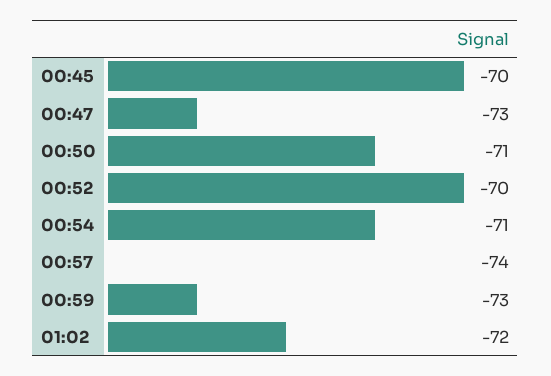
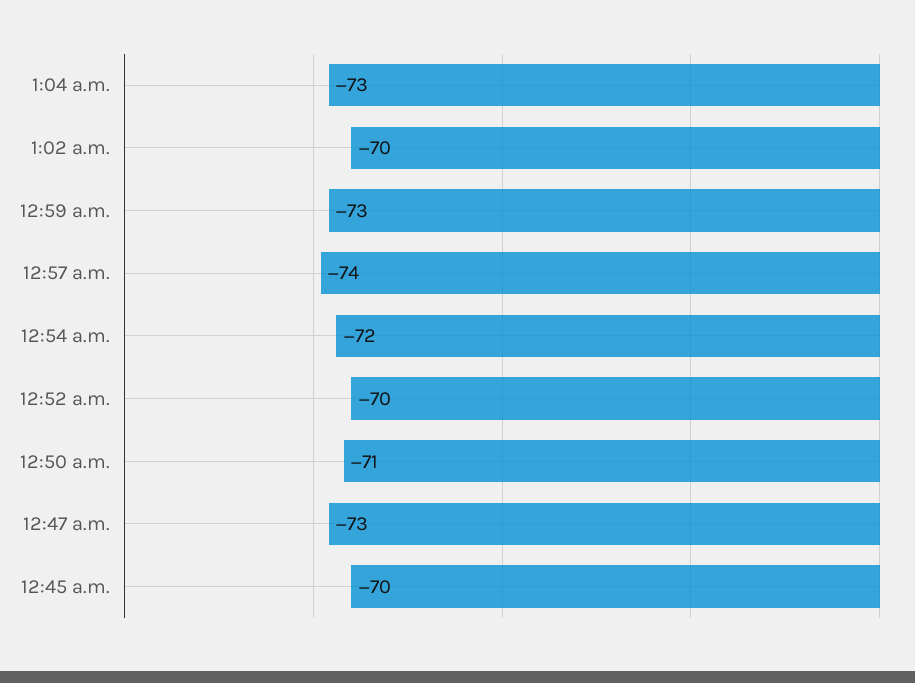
00:54: -71 -> -72
01:02: -72 -> -70
1:04 a.m.: none -> -73

